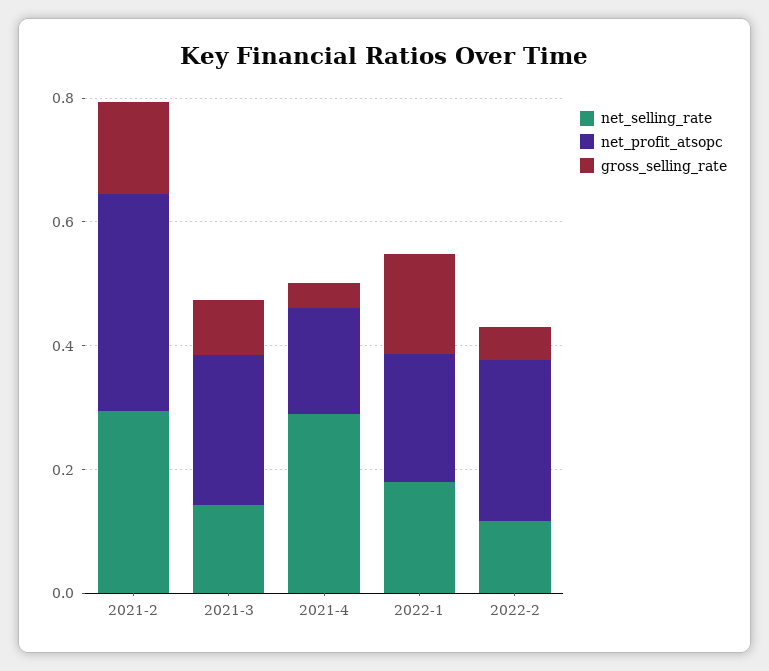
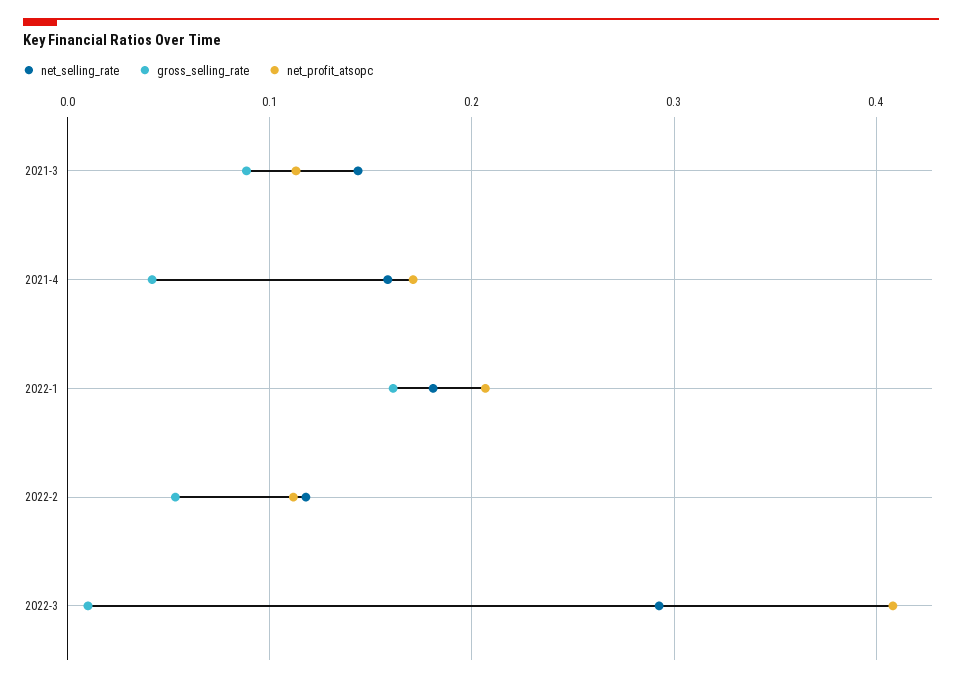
net_selling_rate, 2021-2: 0.3 -> none
net_profit_atsopc, 2021-2: 0.35 -> none
gross_selling_rate, 2021-2: 0.15 -> none
net_profit_atsopc, 2021-3: 0.25 -> 0.11
net_selling_rate, 2021-4: 0.3 -> 0.16
net_profit_atsopc, 2022-2: 0.25 -> 0.11
net_selling_rate, 2022-3: none -> 0.29
gross_selling_rate, 2022-3: none -> 0.01
net_profit_atsopc, 2022-3: none -> 0.41

